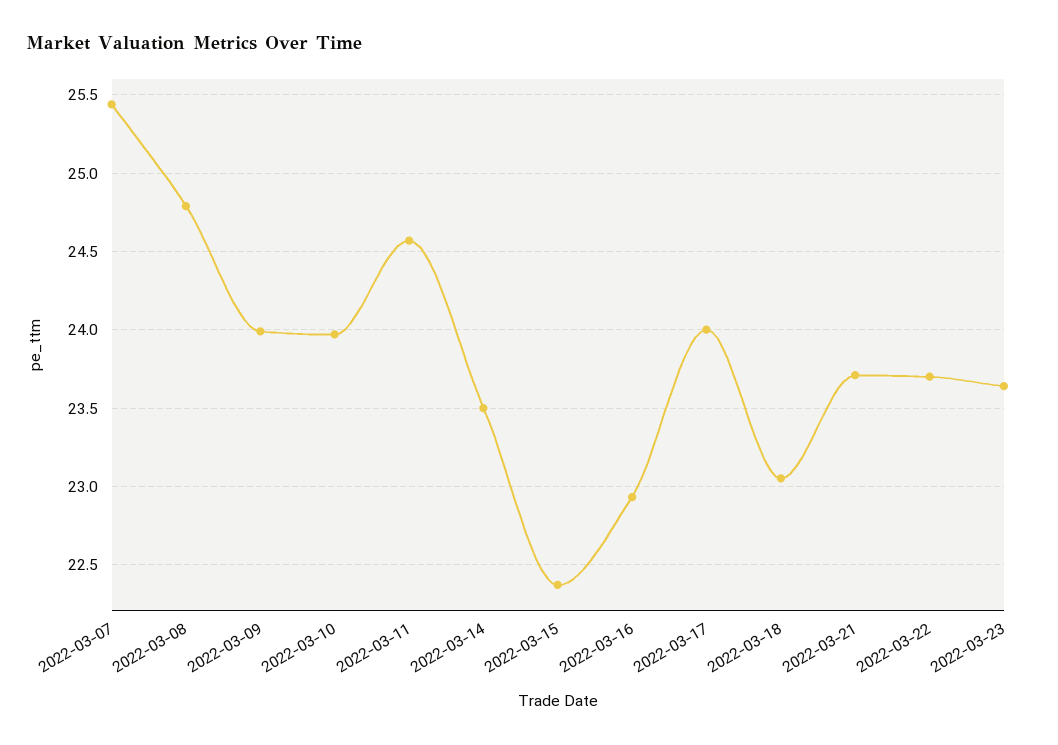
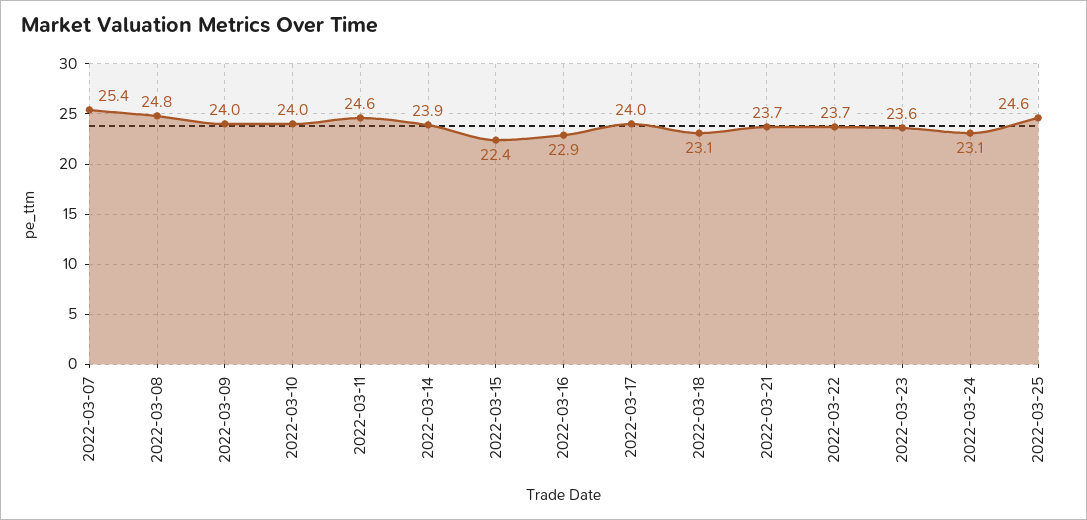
2022-03-14: 23.5 -> 23.9
2022-03-24: none -> 23.1
2022-03-25: none -> 24.6

